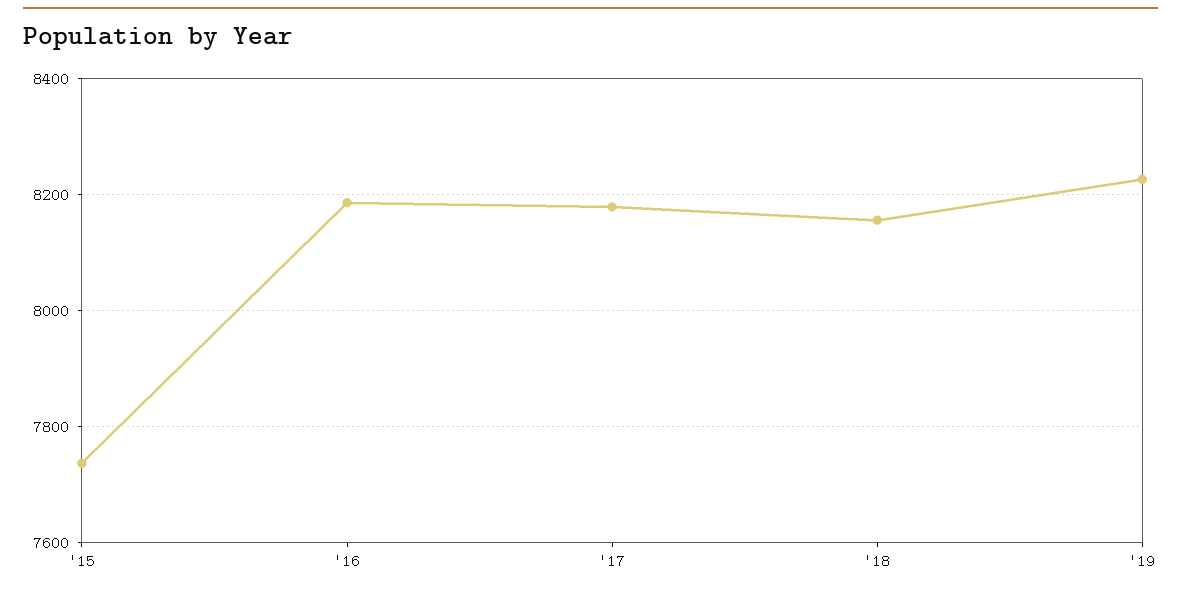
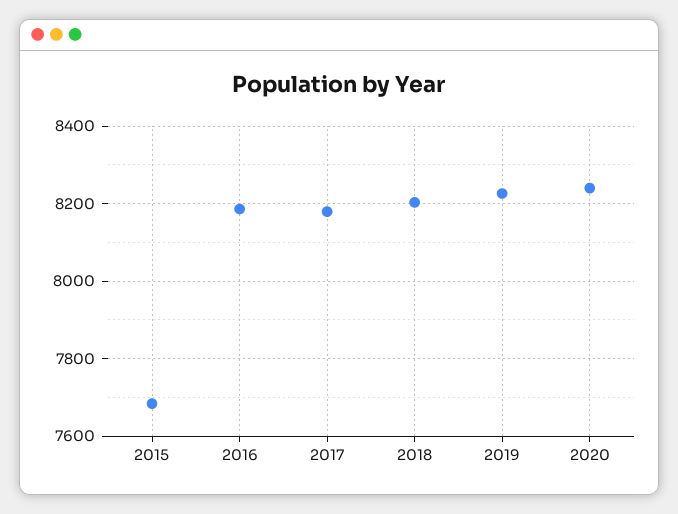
'15: 7740 -> 7680
'18: 8160 -> 8200
2020: none -> 8240

